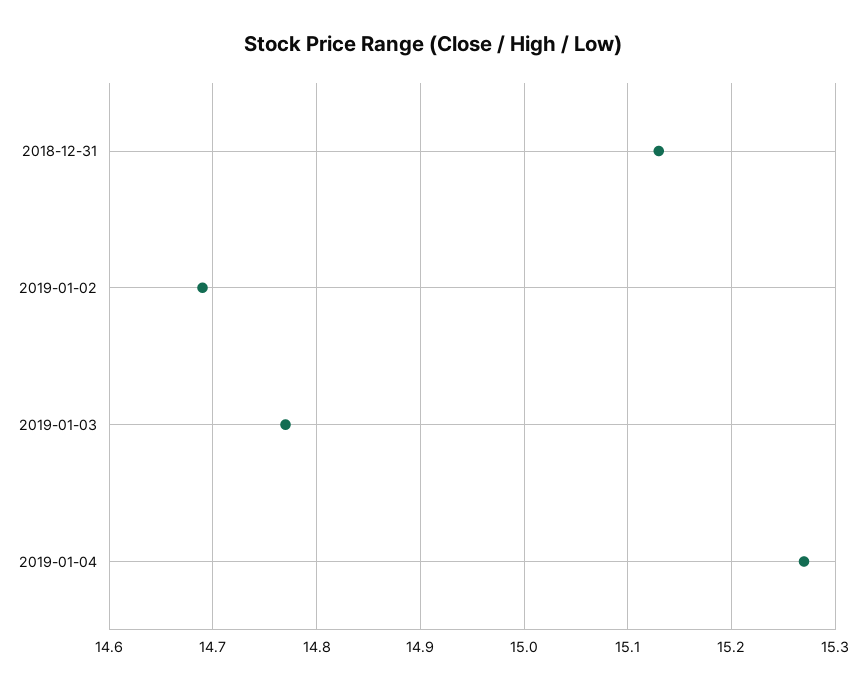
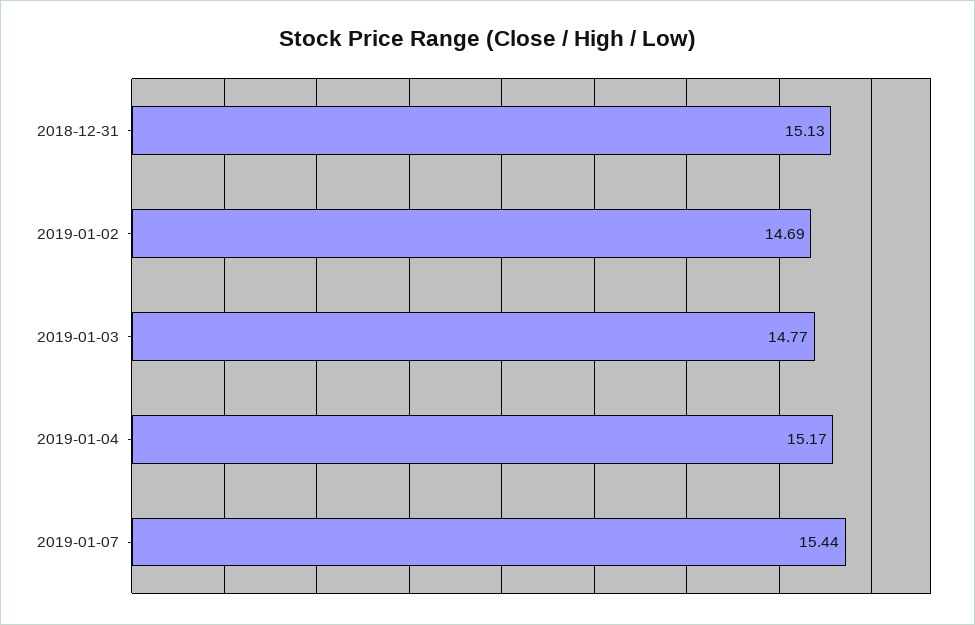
2019-01-04: 15.27 -> 15.17
2019-01-07: none -> 15.44

